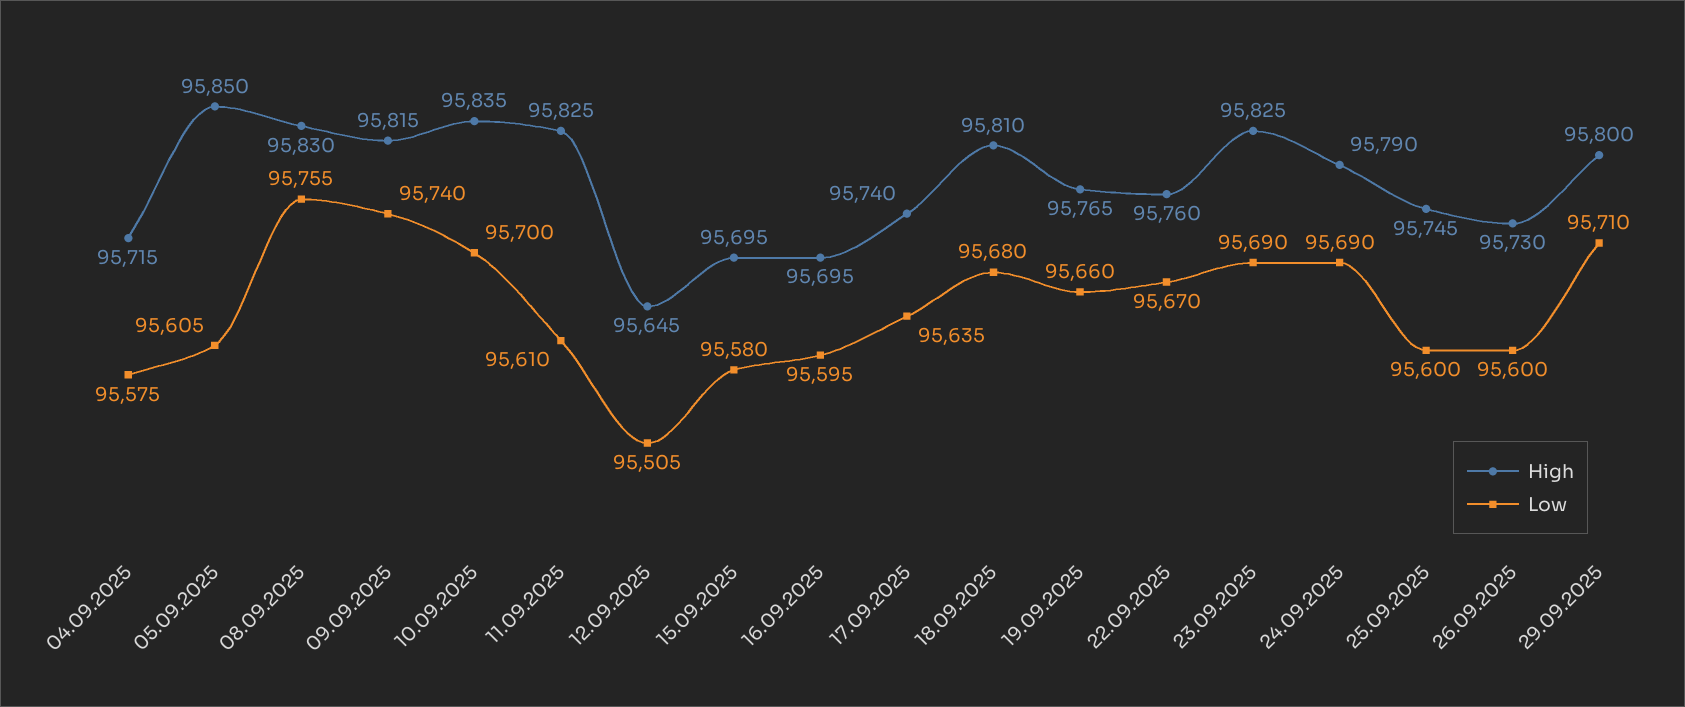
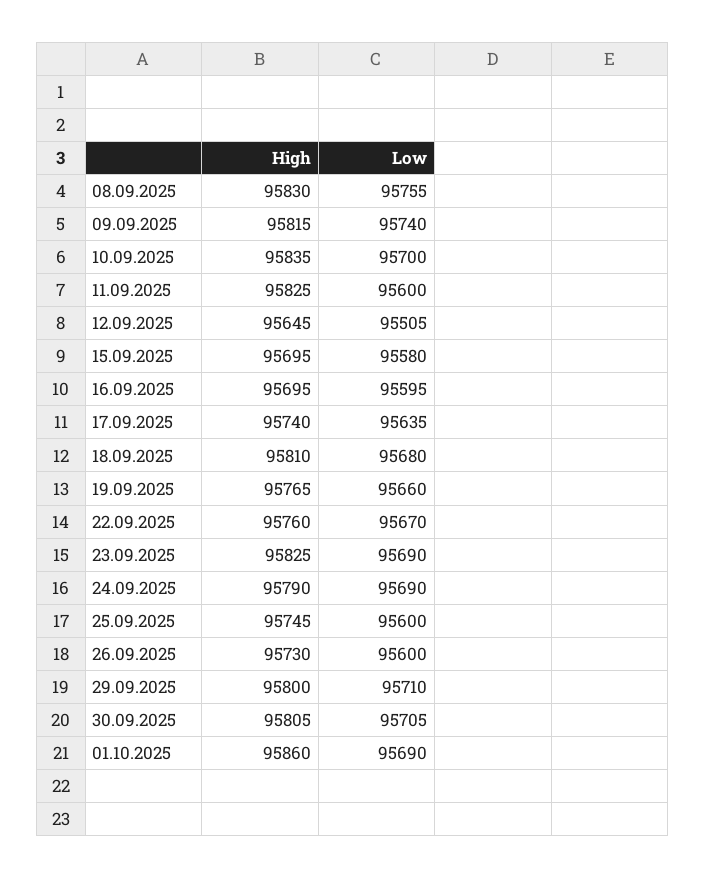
High, 04.09.2025: 95715 -> none
Low, 04.09.2025: 95575 -> none
High, 05.09.2025: 95850 -> none
Low, 05.09.2025: 95605 -> none
Low, 11.09.2025: 95610 -> 95600
High, 30.09.2025: none -> 95805
Low, 30.09.2025: none -> 95705
High, 01.10.2025: none -> 95860
Low, 01.10.2025: none -> 95690

